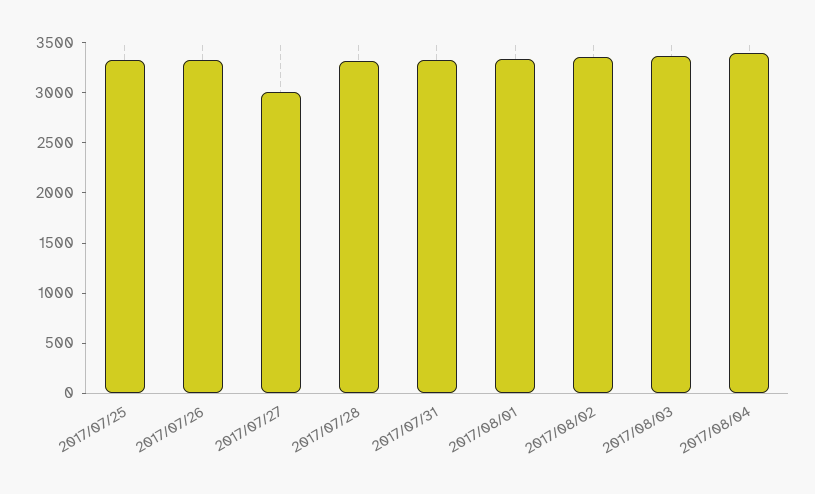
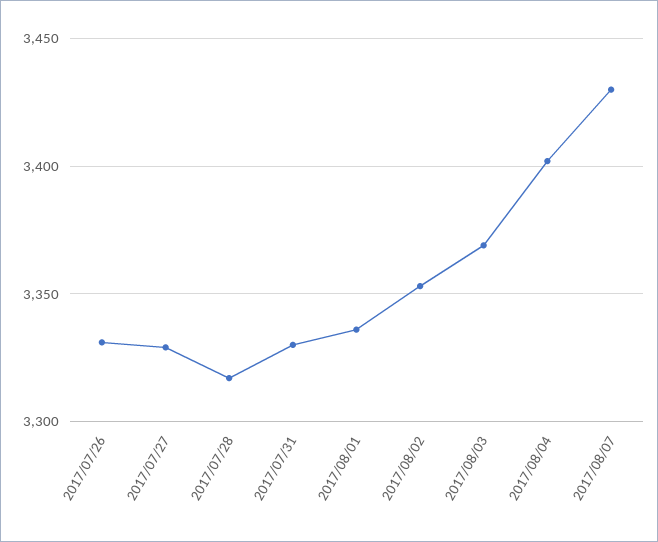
2017/07/25: 3300 -> none
2017/07/27: 3000 -> 3330
2017/08/07: none -> 3430

